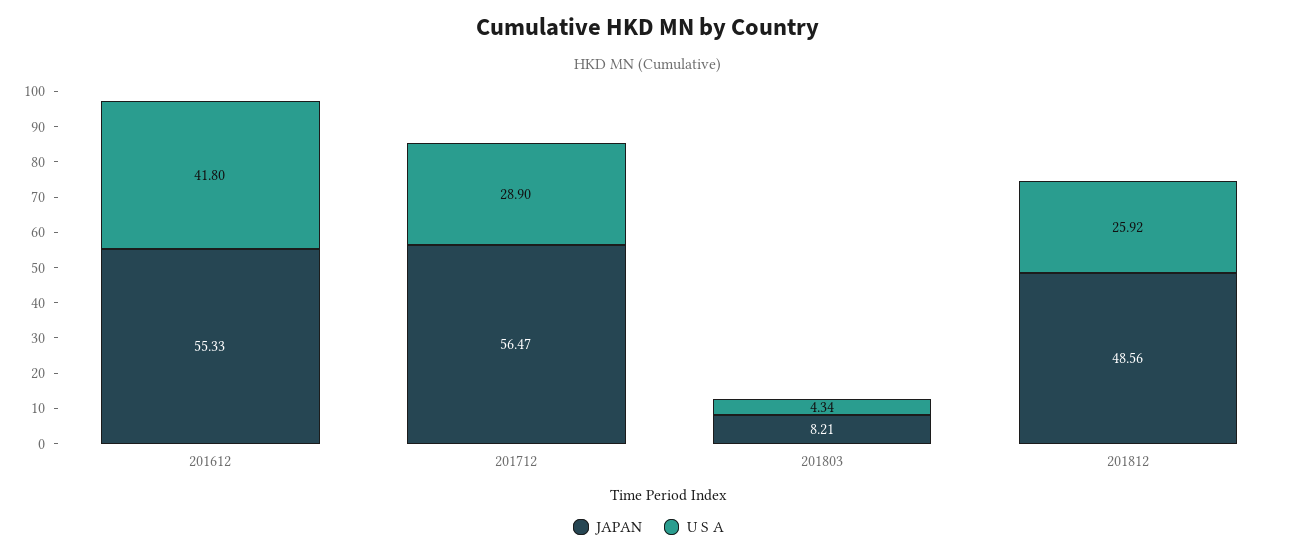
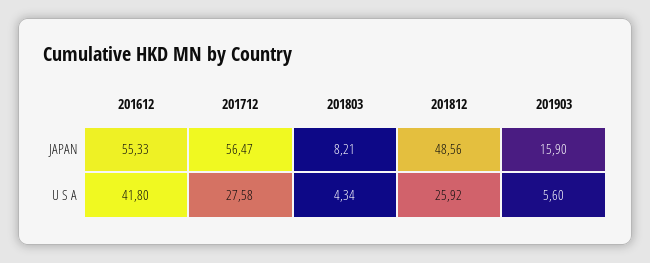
U S A, 201712: 28.9 -> 27.58
JAPAN, 201903: none -> 15.9
U S A, 201903: none -> 5.6

